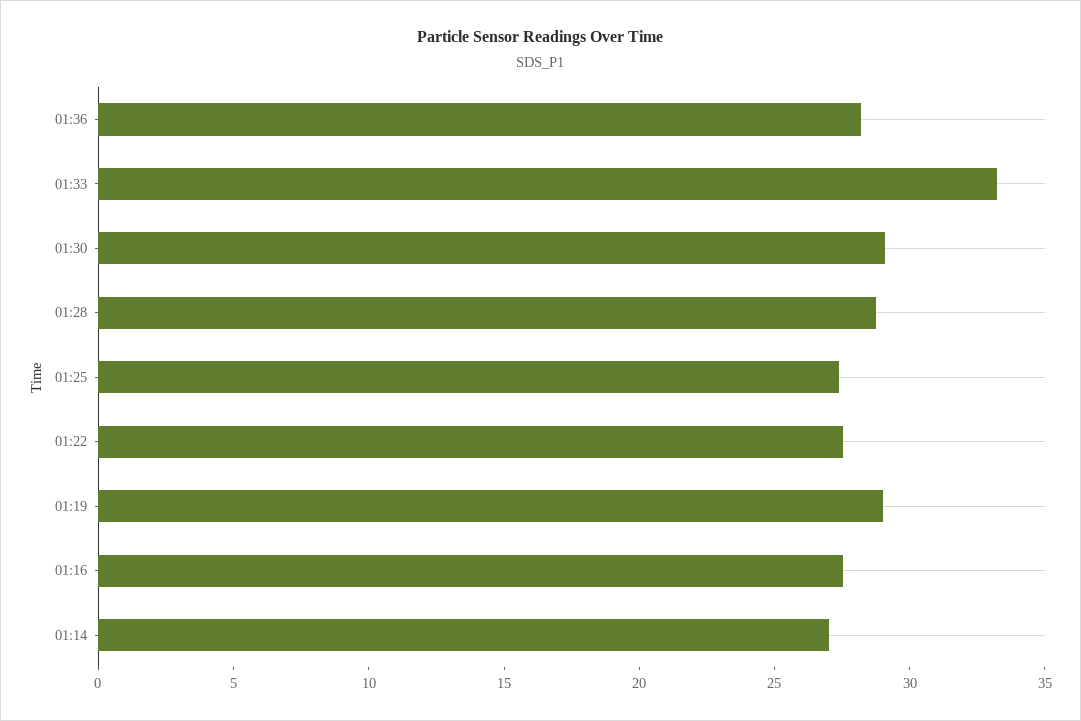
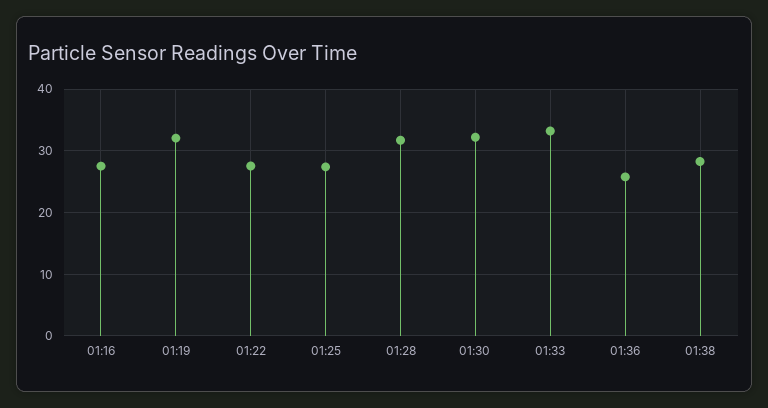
01:36: 28 -> 26
01:30: 29 -> 32
01:28: 29 -> 32
01:19: 29 -> 32
01:14: 27 -> none
01:38: none -> 28

